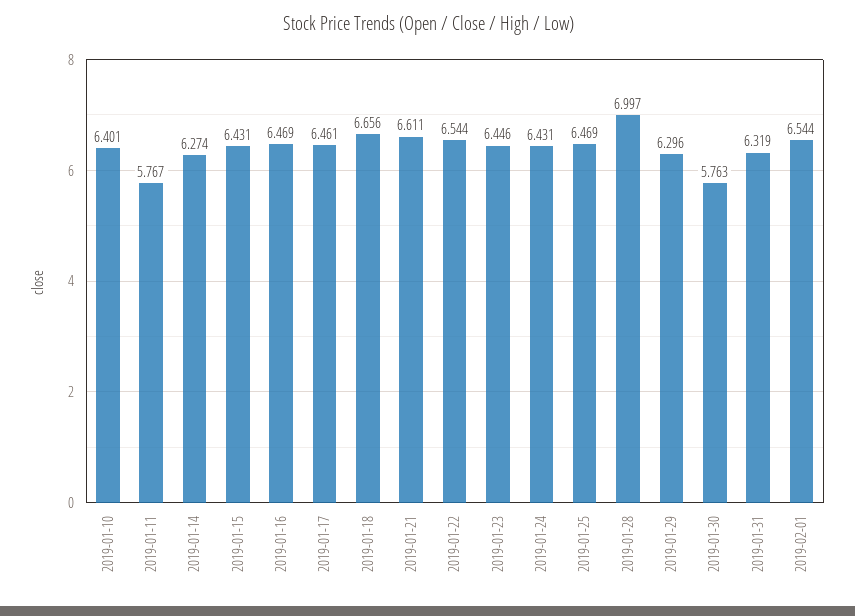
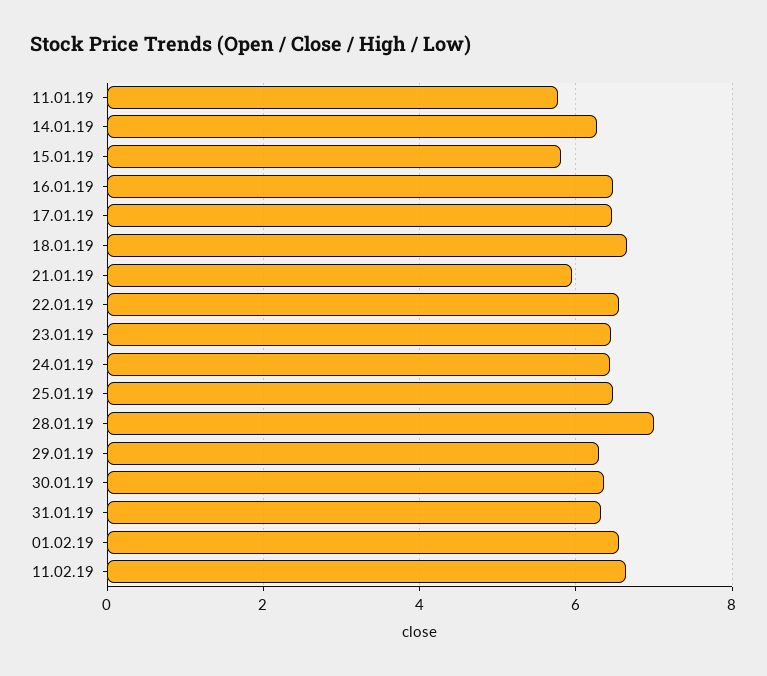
2019-01-10: 6.401 -> none
2019-01-15: 6.431 -> 5.8
2019-01-21: 6.611 -> 6
2019-01-30: 5.763 -> 6.4
11.02.19: none -> 6.6

